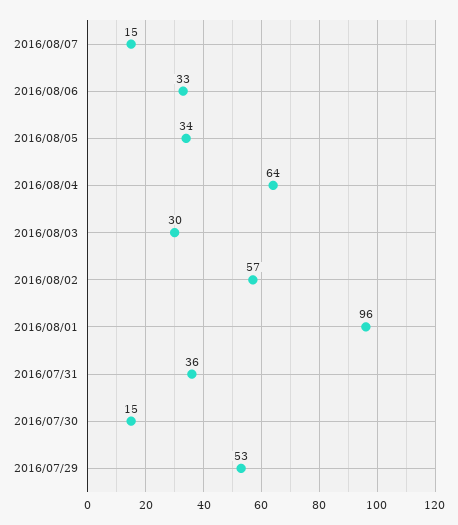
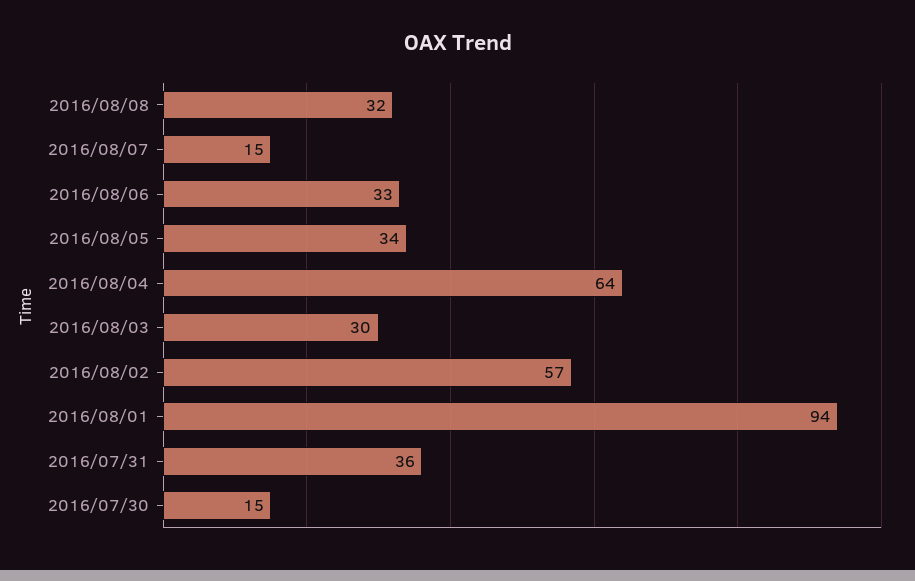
2016/08/01: 96 -> 94
2016/07/29: 53 -> none
2016/08/08: none -> 32

